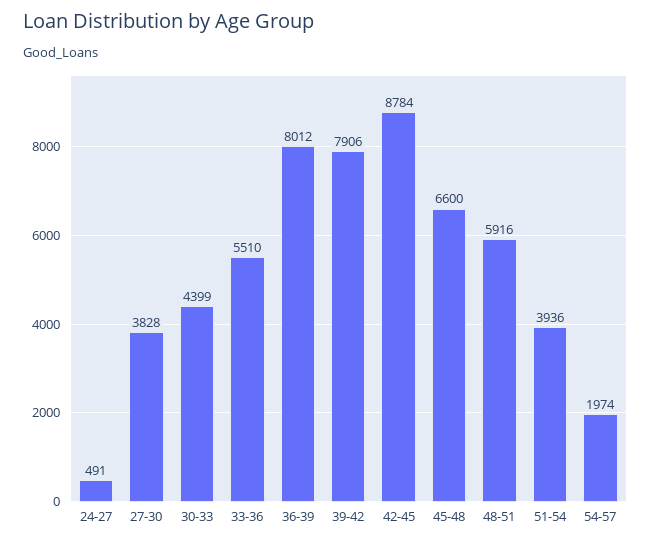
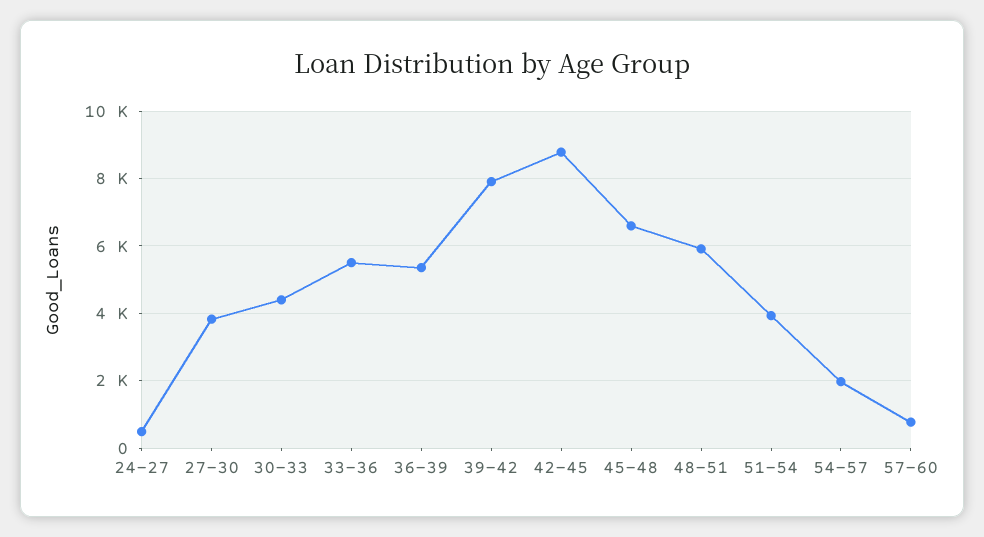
36-39: 8012 -> 5400
57-60: none -> 800

